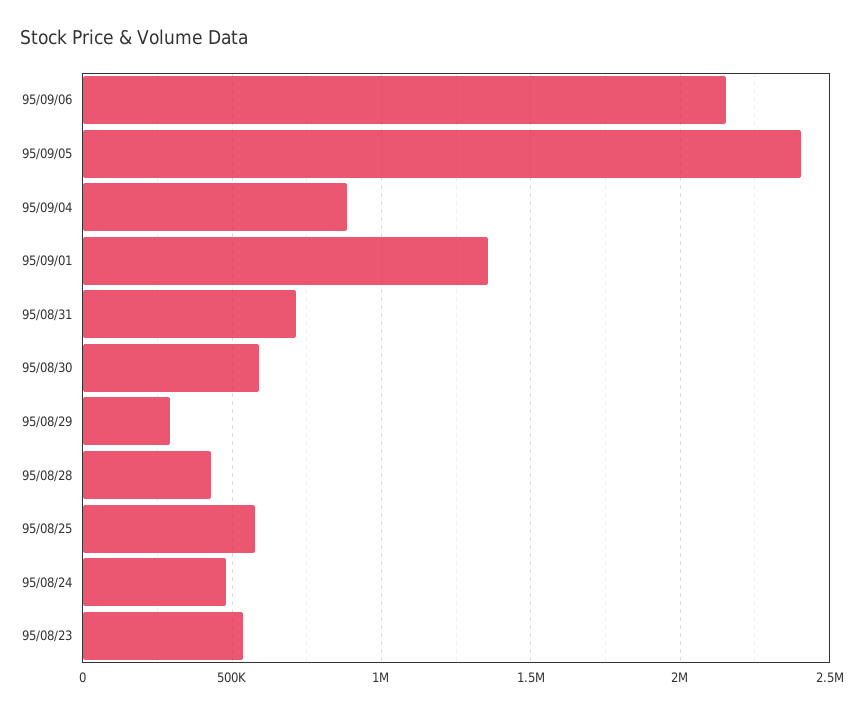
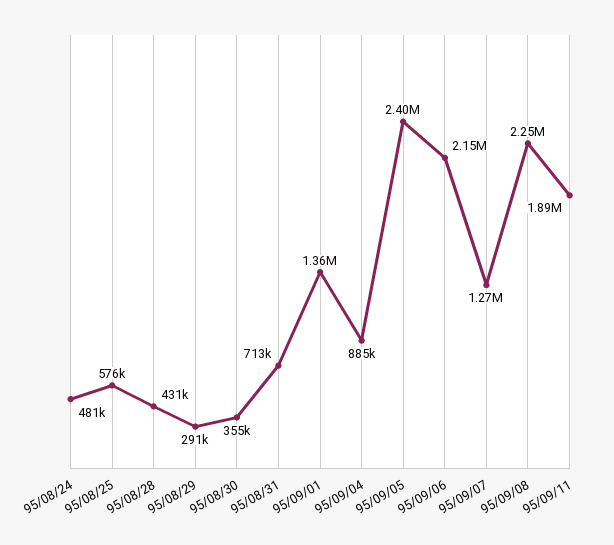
95/08/30: 600000 -> 355000
95/08/23: 550000 -> none
95/09/07: none -> 1270000
95/09/08: none -> 2250000
95/09/11: none -> 1890000

